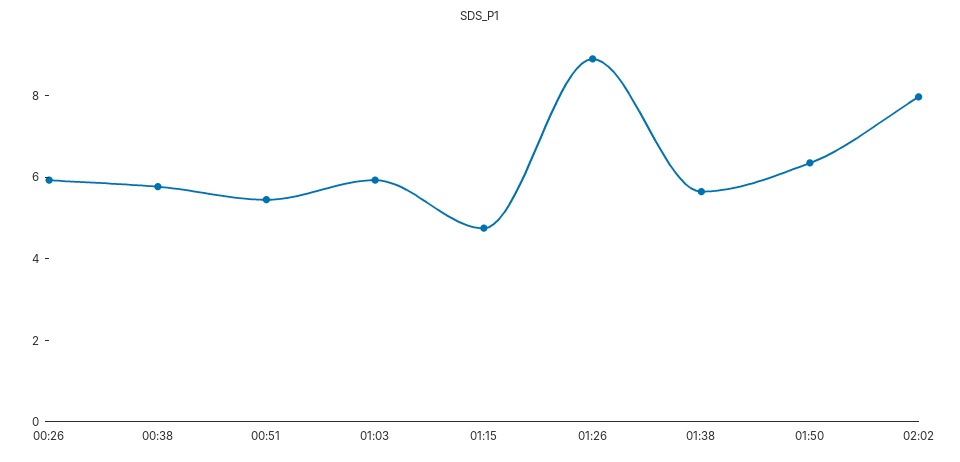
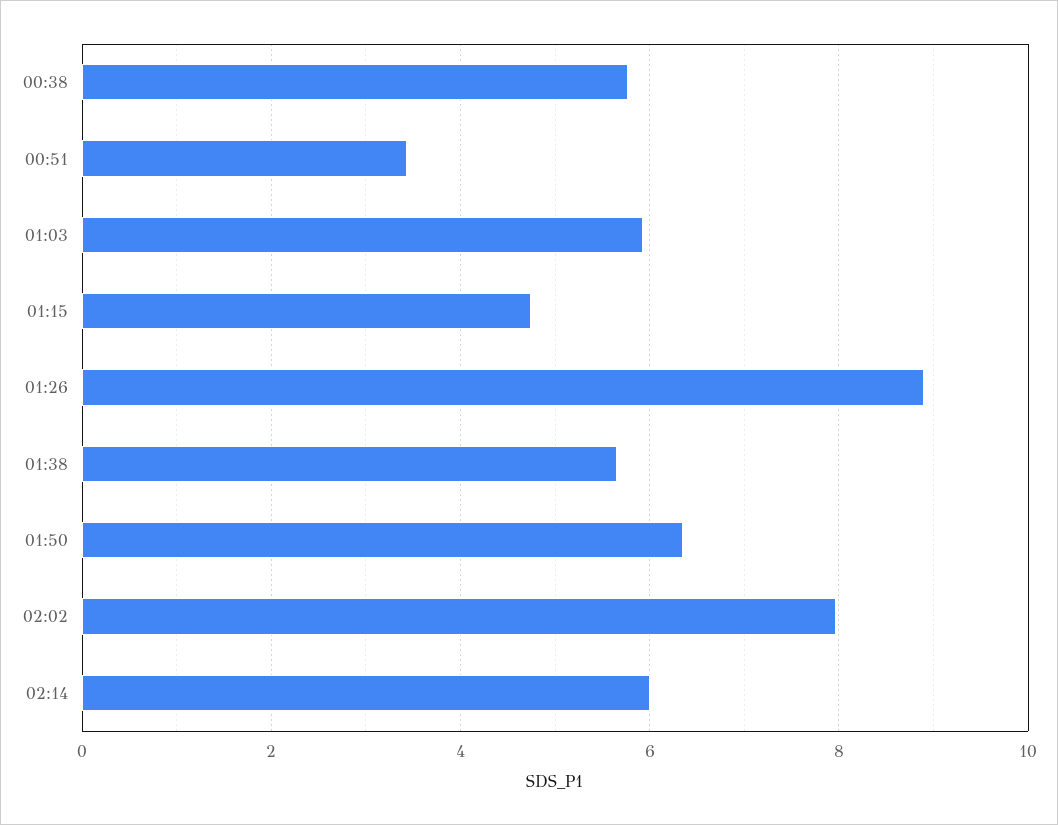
00:26: 6 -> none
00:51: 5.5 -> 3.4
02:14: none -> 6

